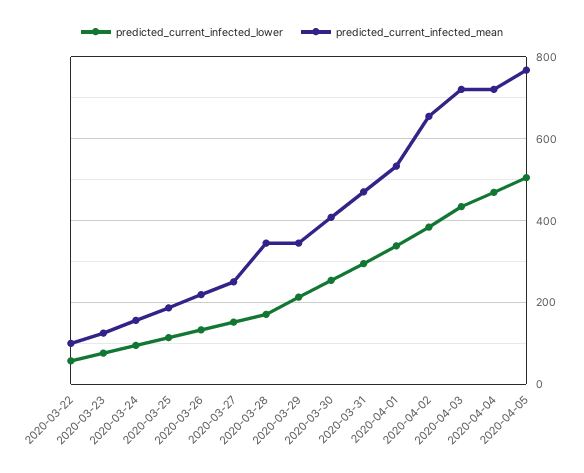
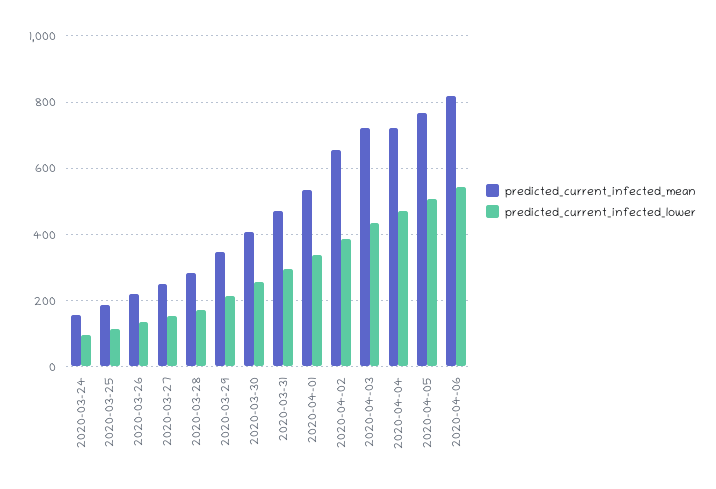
predicted_current_infected_lower, 2020-03-22: 60 -> none
predicted_current_infected_mean, 2020-03-22: 100 -> none
predicted_current_infected_lower, 2020-03-23: 80 -> none
predicted_current_infected_mean, 2020-03-23: 120 -> none
predicted_current_infected_mean, 2020-03-28: 340 -> 280
predicted_current_infected_mean, 2020-04-06: none -> 820
predicted_current_infected_lower, 2020-04-06: none -> 540

